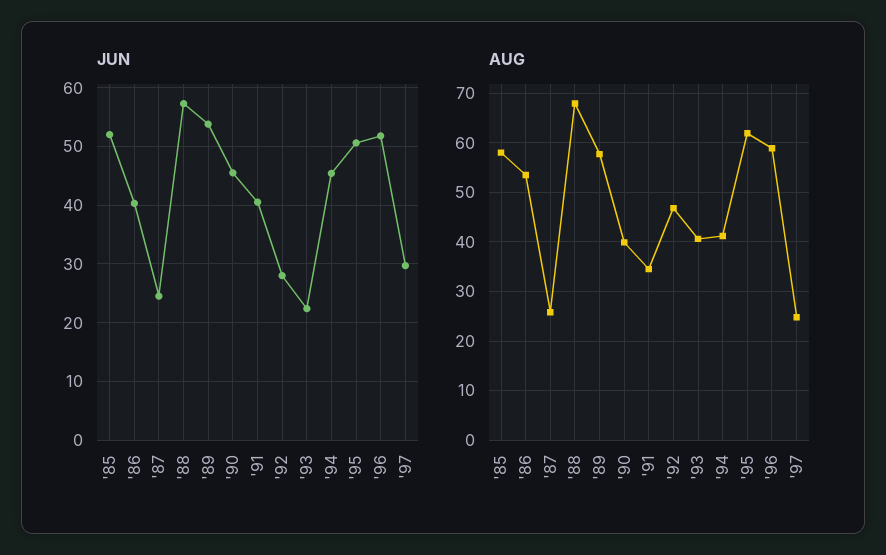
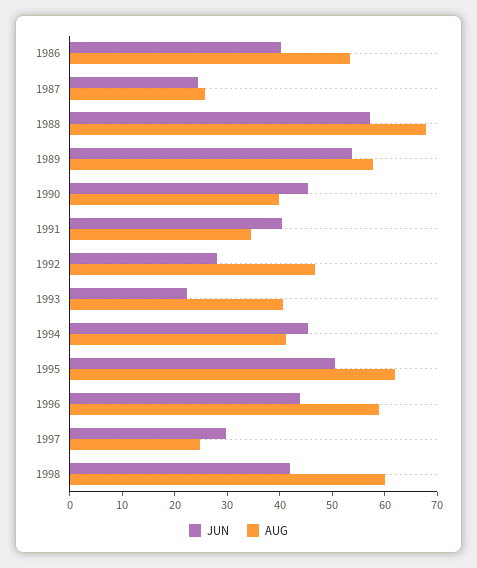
JUN, '85: 52 -> none
JUN, '96: 52 -> 44
AUG, '85: 58 -> none
JUN, 1998: none -> 42
AUG, 1998: none -> 60

